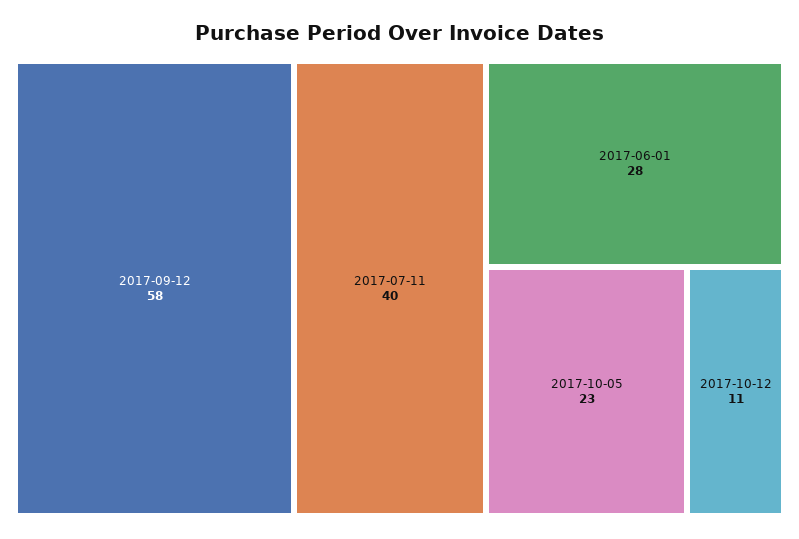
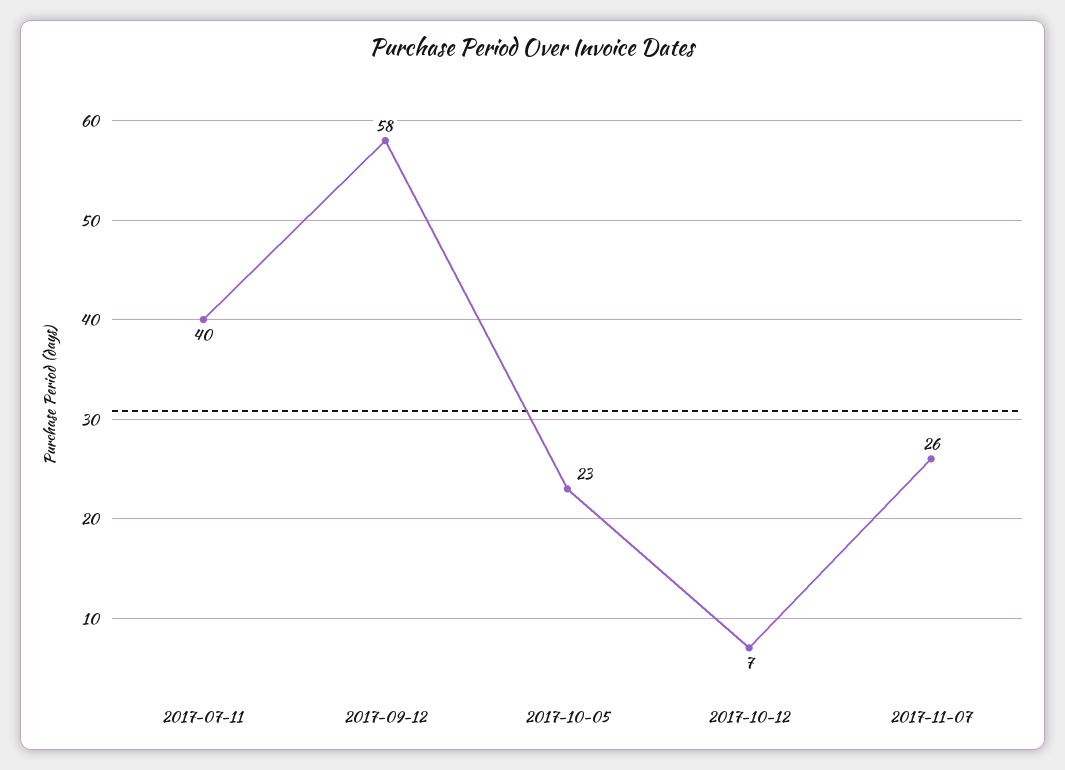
2017-06-01: 28 -> none
2017-10-12: 11 -> 7
2017-11-07: none -> 26

